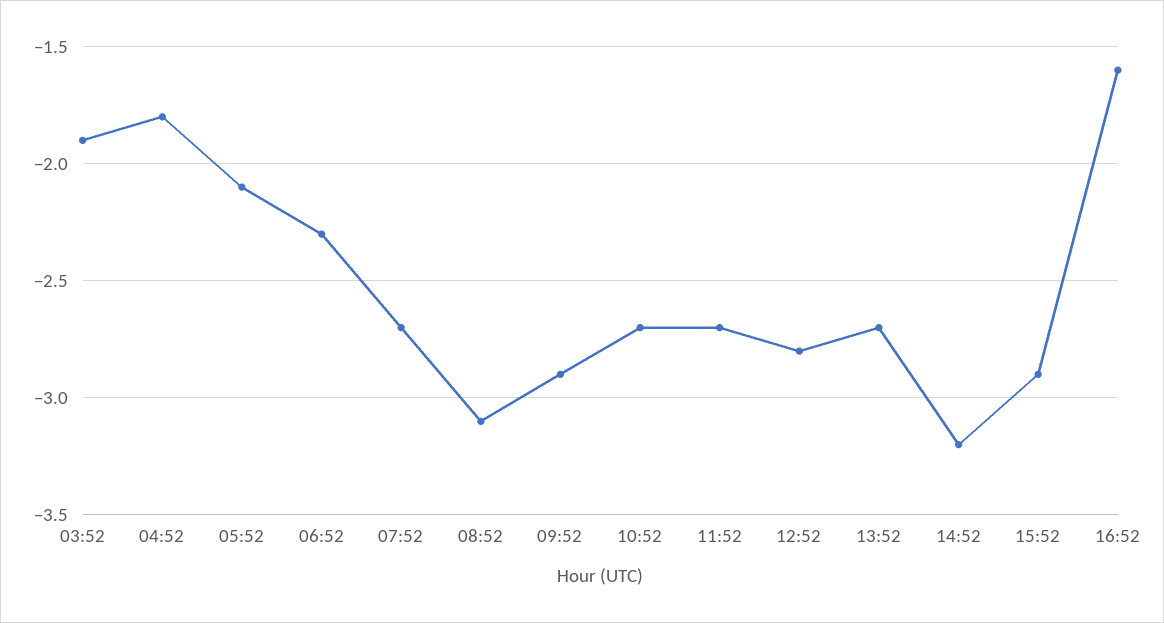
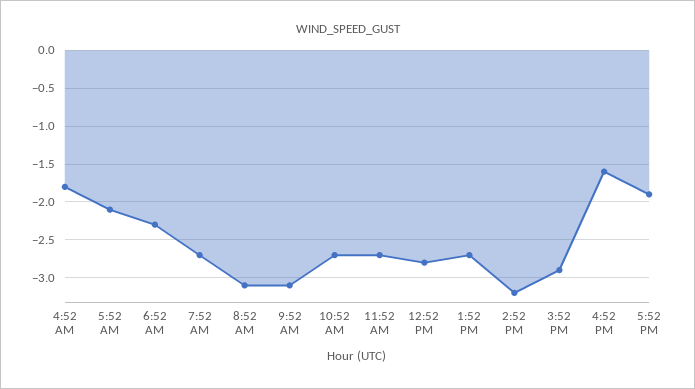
03:52: -1.9 -> none
09:52: -2.9 -> -3.1
5:52 PM: none -> -1.9

